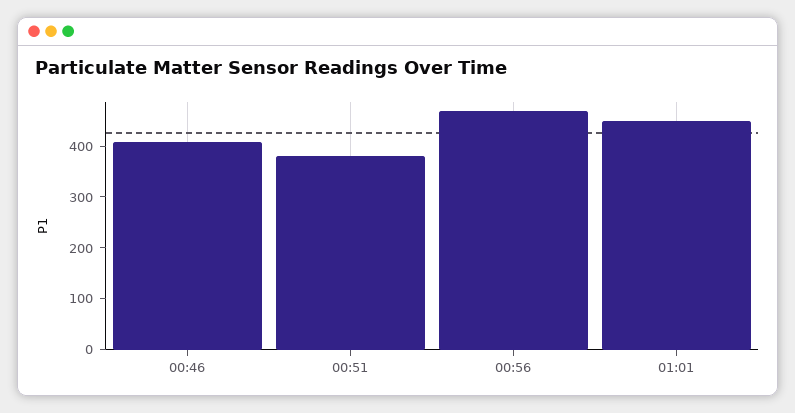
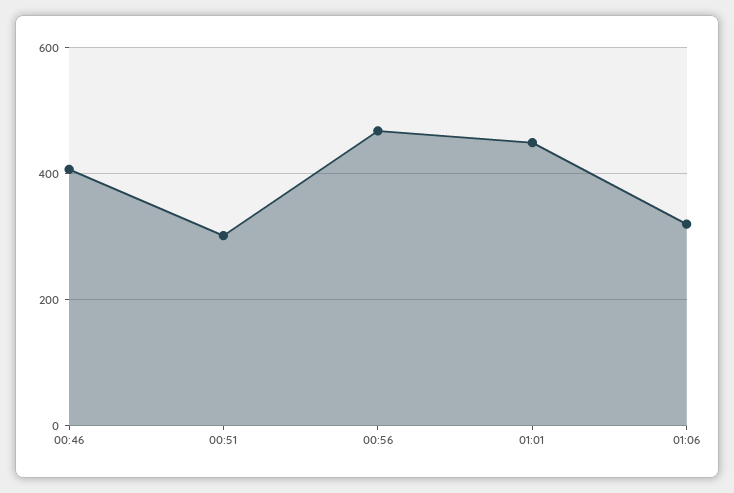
00:51: 380 -> 300
01:06: none -> 320

